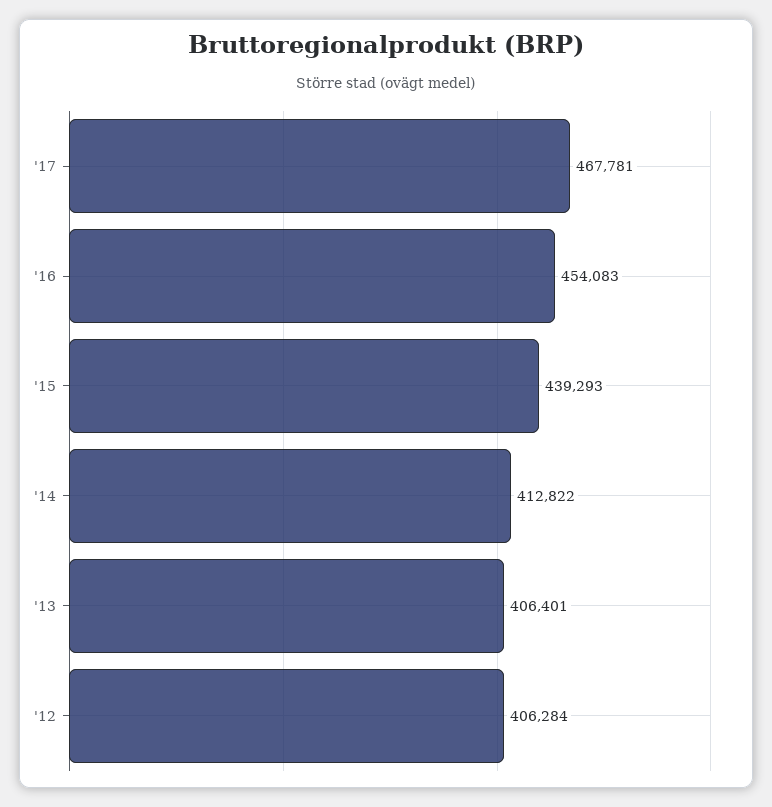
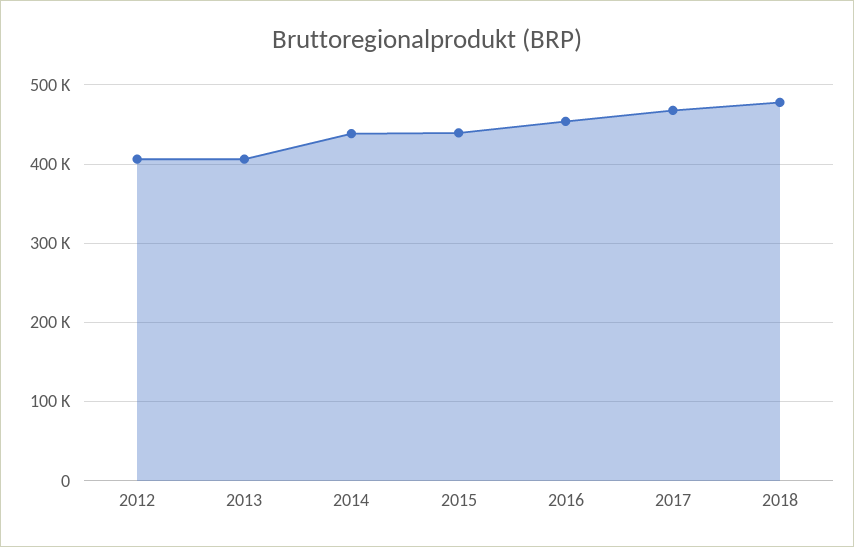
'14: 412822 -> 440000
2018: none -> 480000

